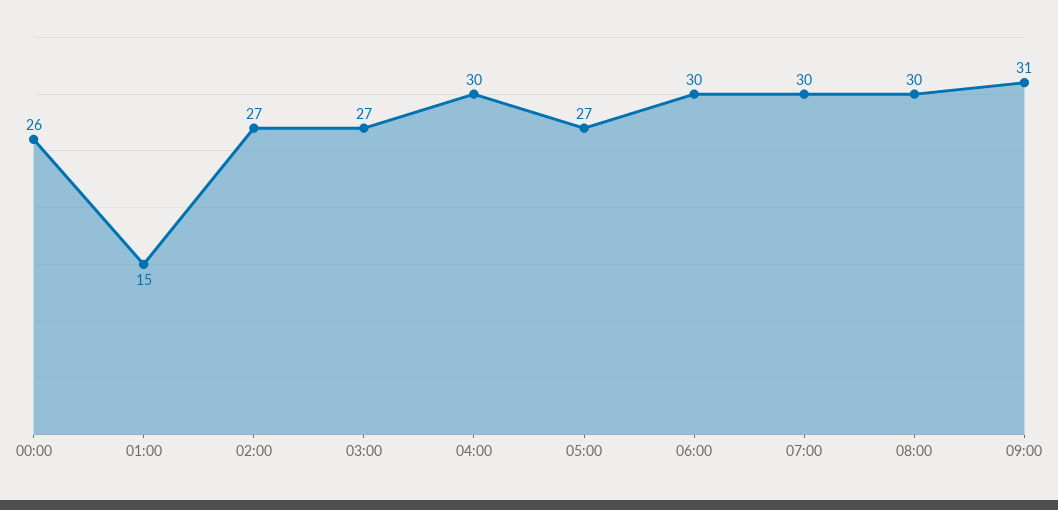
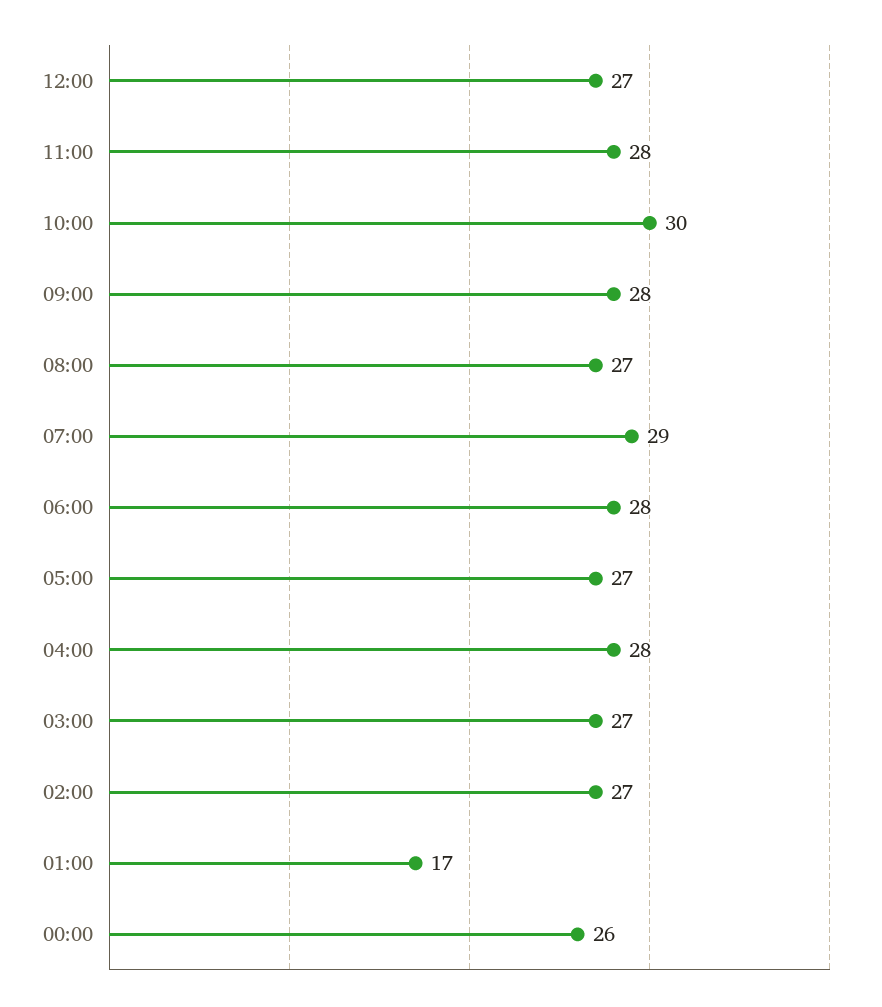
01:00: 15 -> 17
04:00: 30 -> 28
06:00: 30 -> 28
07:00: 30 -> 29
08:00: 30 -> 27
09:00: 31 -> 28
12:00: none -> 27
11:00: none -> 28
10:00: none -> 30

